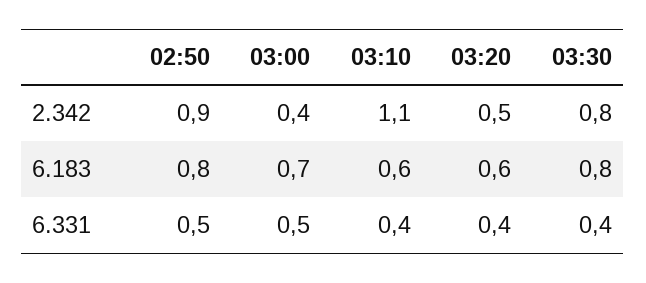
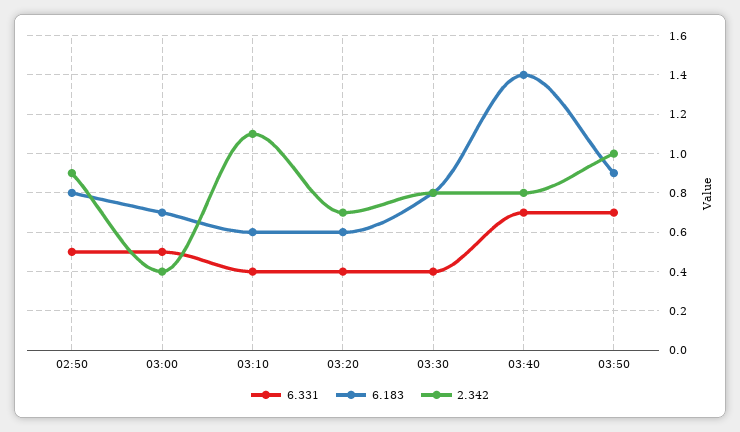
2.342, 03:20: 0.5 -> 0.7
6.331, 03:40: none -> 0.7
6.183, 03:40: none -> 1.4
2.342, 03:40: none -> 0.8
6.331, 03:50: none -> 0.7
6.183, 03:50: none -> 0.9
2.342, 03:50: none -> 1

